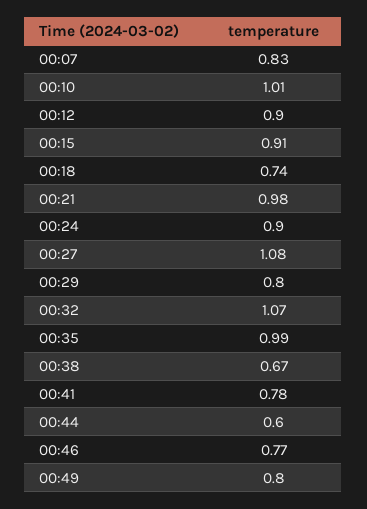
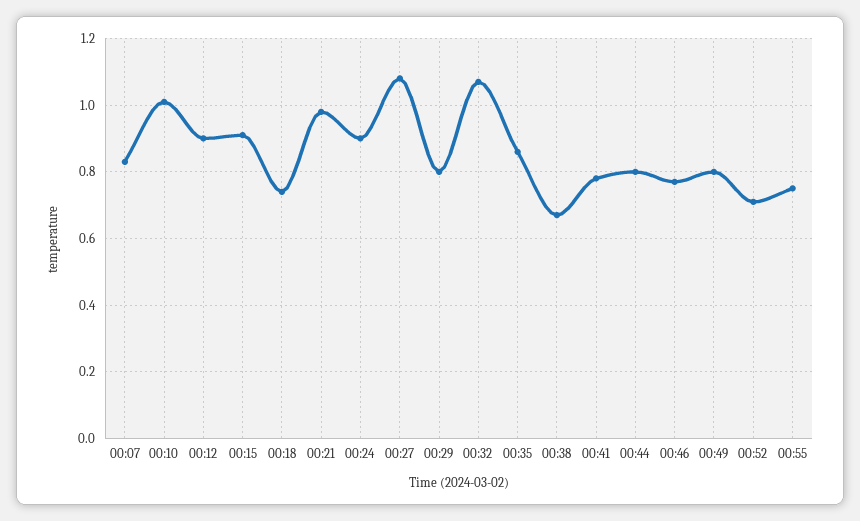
00:35: 0.99 -> 0.85
00:44: 0.6 -> 0.8
00:52: none -> 0.7
00:55: none -> 0.75

